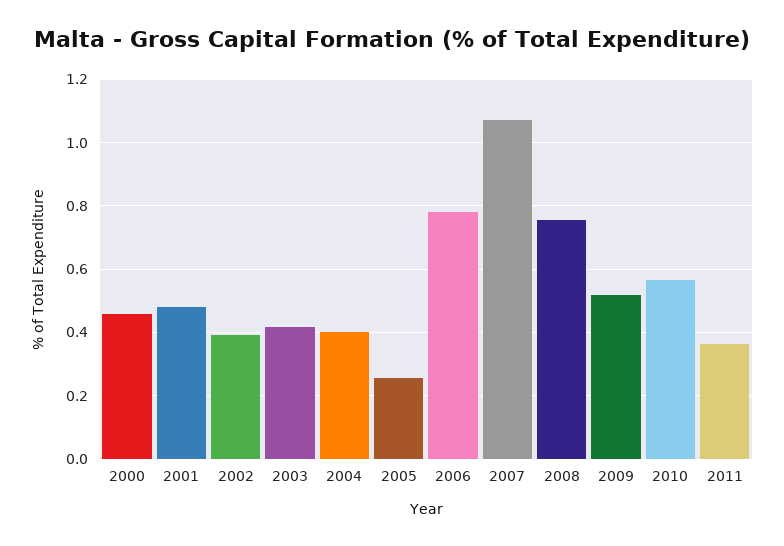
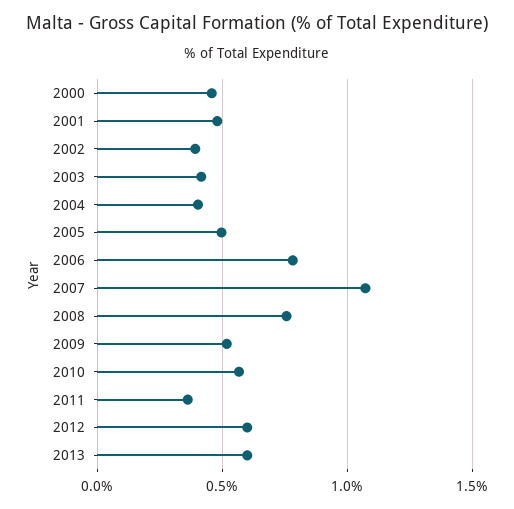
2005: 0.26 -> 0.5
2012: none -> 0.6
2013: none -> 0.6

